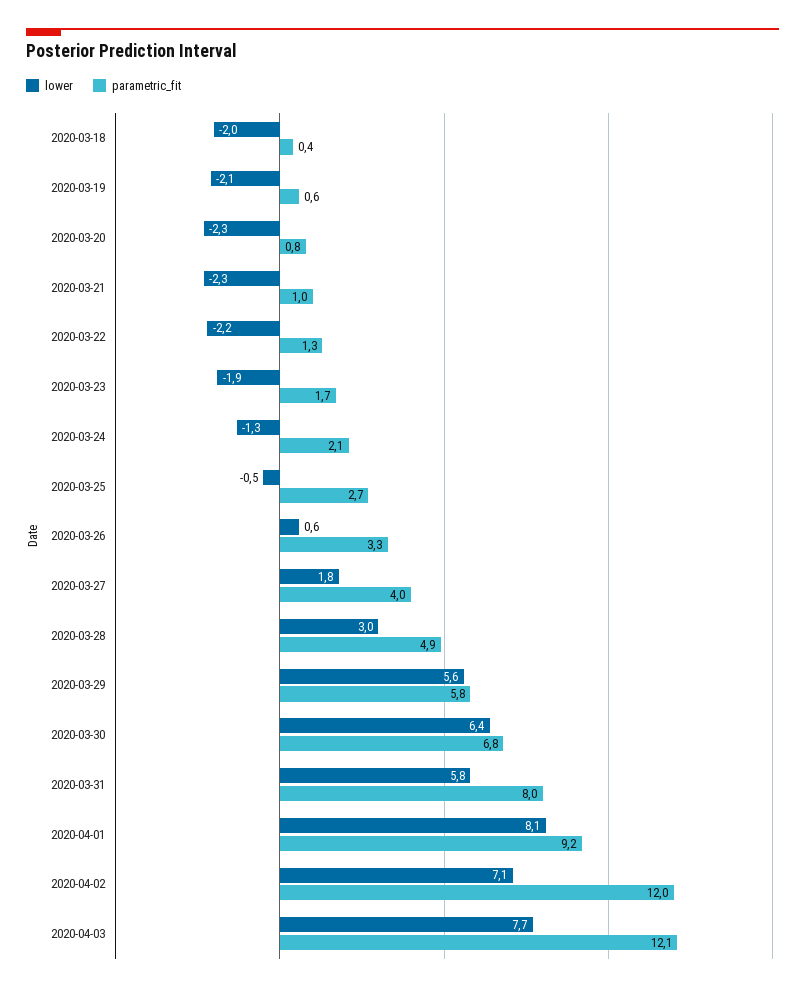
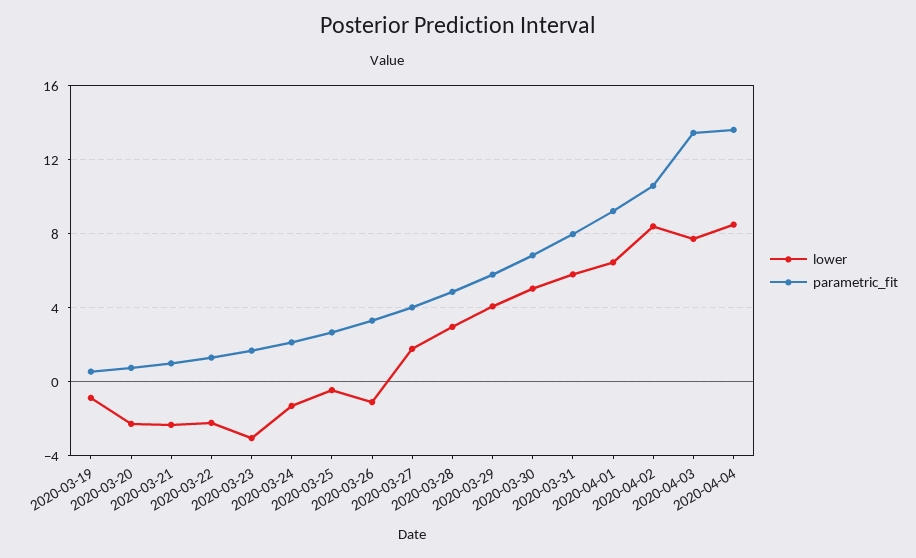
lower, 2020-03-18: -2 -> none
parametric_fit, 2020-03-18: 0.4 -> none
lower, 2020-03-19: -2.1 -> -1
lower, 2020-03-23: -1.9 -> -3
lower, 2020-03-26: 0.6 -> -1
lower, 2020-03-29: 5.6 -> 4
lower, 2020-03-30: 6.4 -> 5
lower, 2020-04-01: 8.1 -> 6.5
lower, 2020-04-02: 7.1 -> 8.5
parametric_fit, 2020-04-02: 12 -> 10.5
parametric_fit, 2020-04-03: 12.1 -> 13.5
lower, 2020-04-04: none -> 8.5
parametric_fit, 2020-04-04: none -> 13.5

